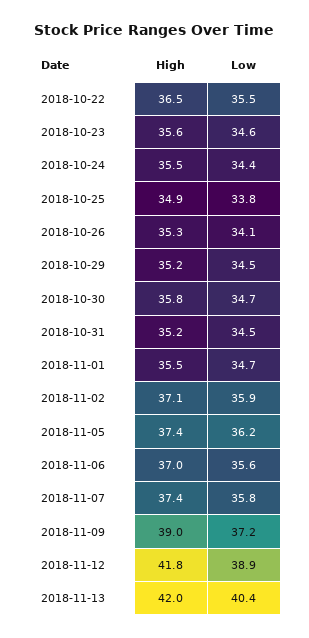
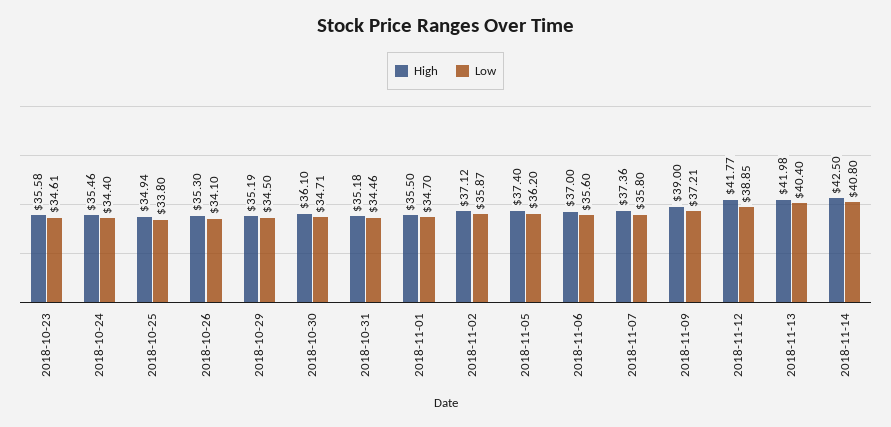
High, 2018-10-22: 36.5 -> none
Low, 2018-10-22: 35.5 -> none
High, 2018-10-30: 35.8 -> 36.1
High, 2018-11-14: none -> 42.5
Low, 2018-11-14: none -> 40.8

